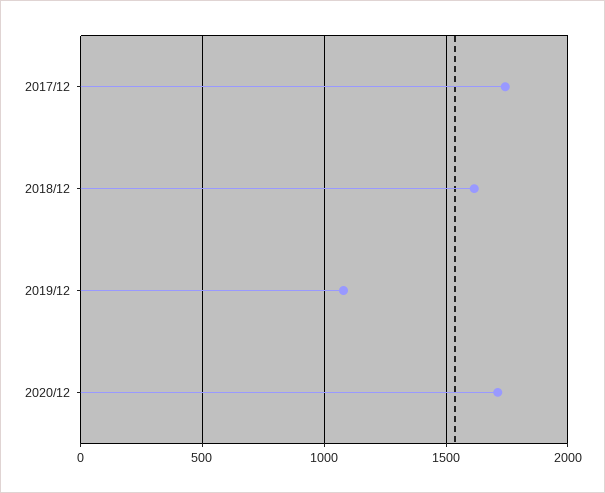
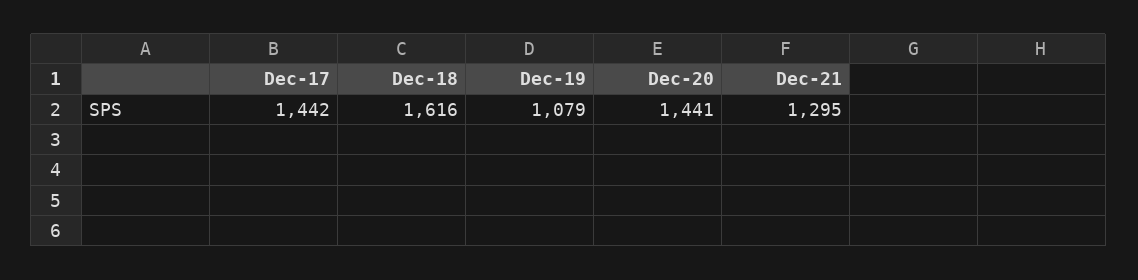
2017/12: 1750 -> 1442
2020/12: 1700 -> 1441
Dec-21: none -> 1295

